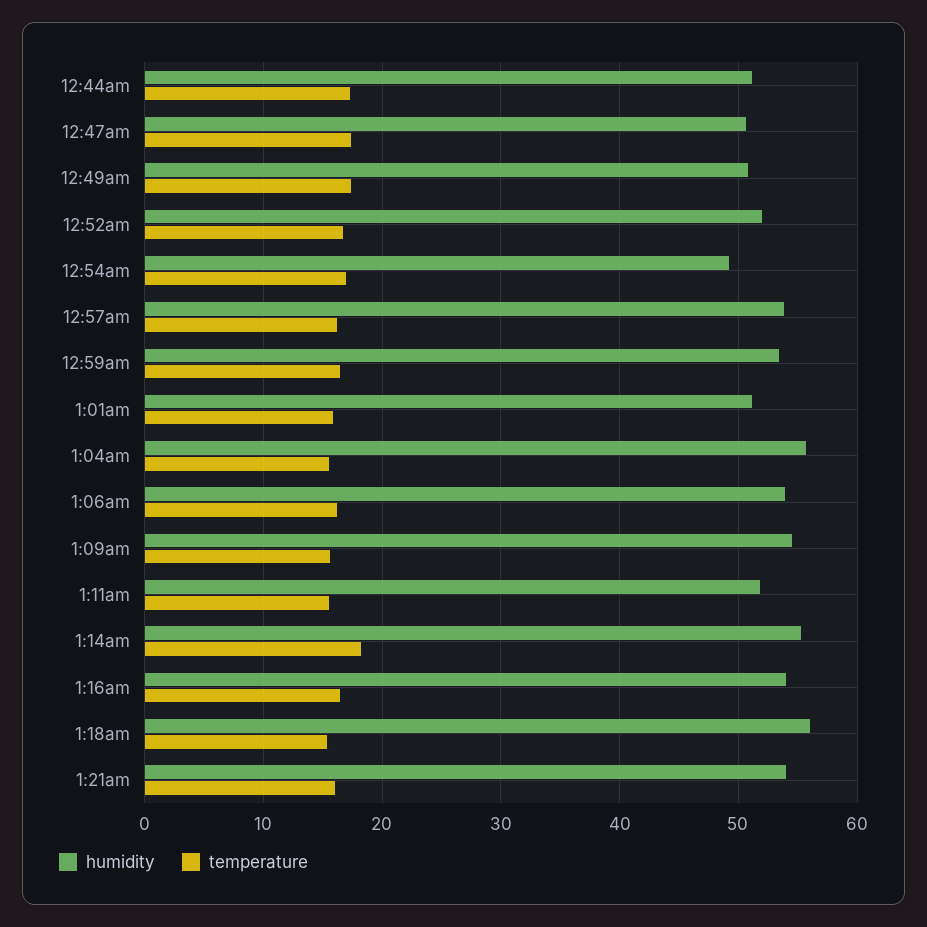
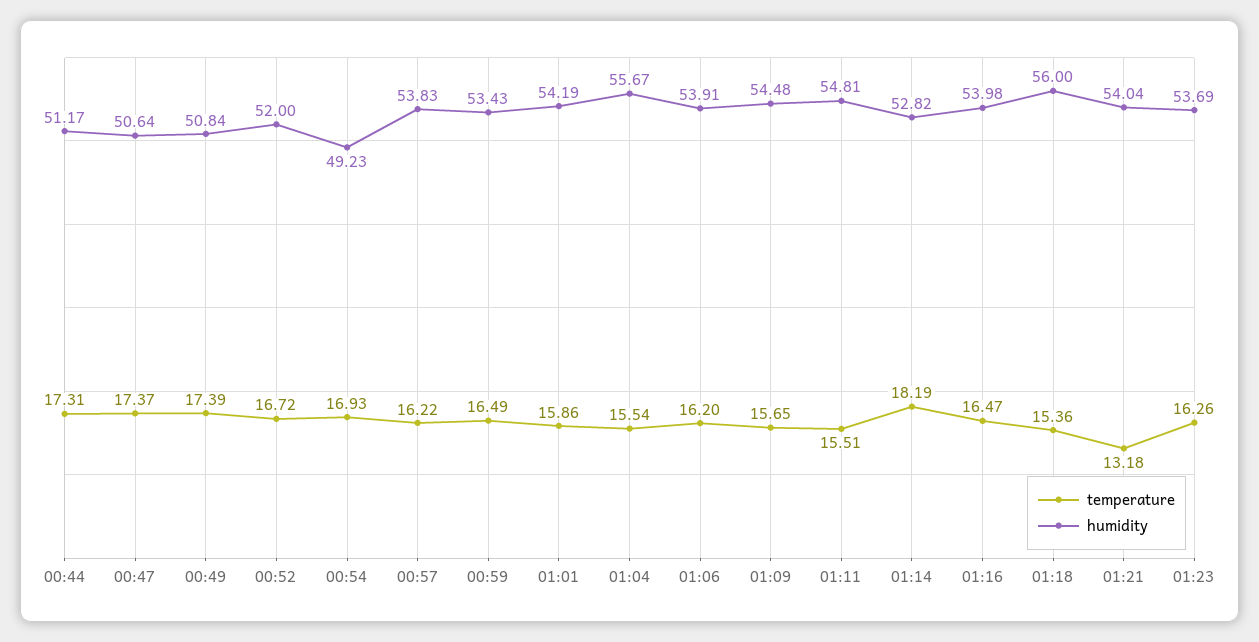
humidity, 1:01am: 51 -> 54.19
humidity, 1:11am: 52 -> 54.81
humidity, 1:14am: 55 -> 52.82
temperature, 1:21am: 16 -> 13.18
temperature, 01:23: none -> 16.26
humidity, 01:23: none -> 53.69

